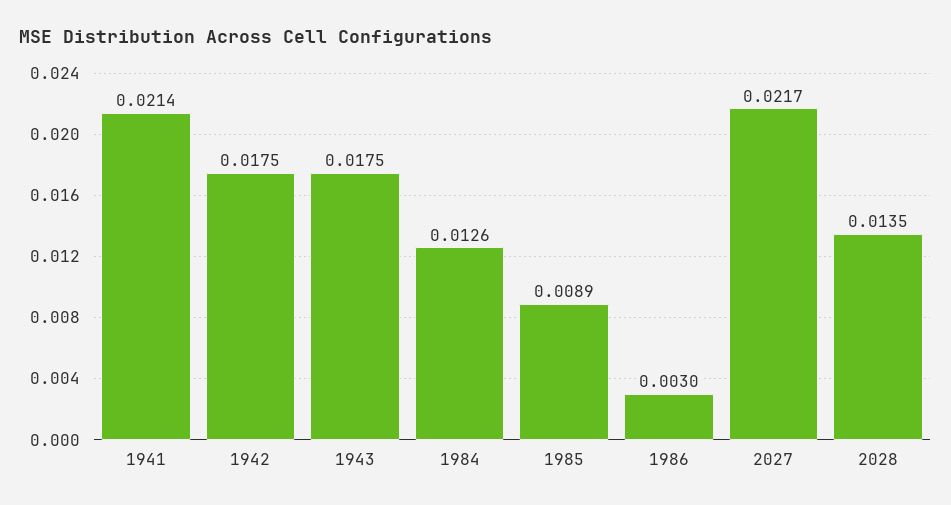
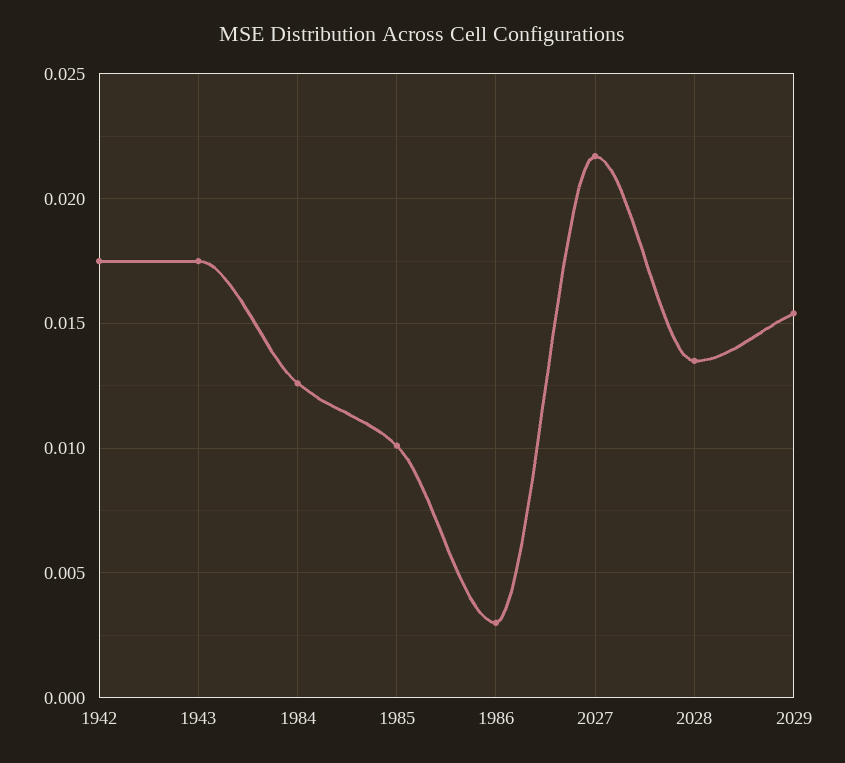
1941: 0.0214 -> none
1985: 0.0089 -> 0.01
2029: none -> 0.0155

